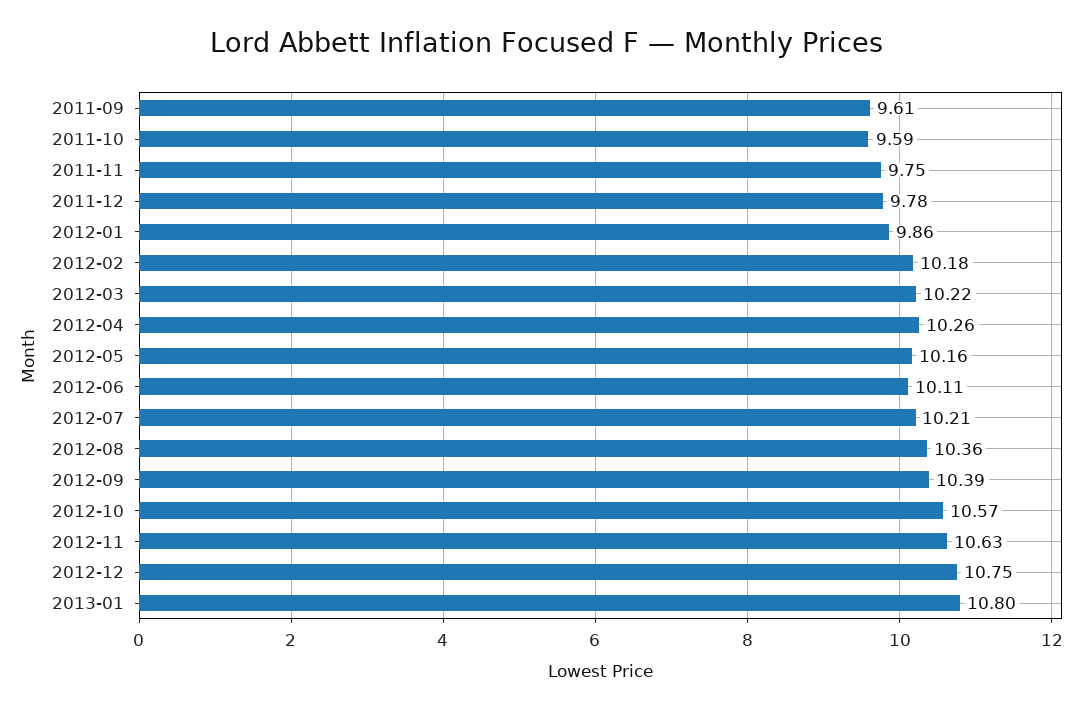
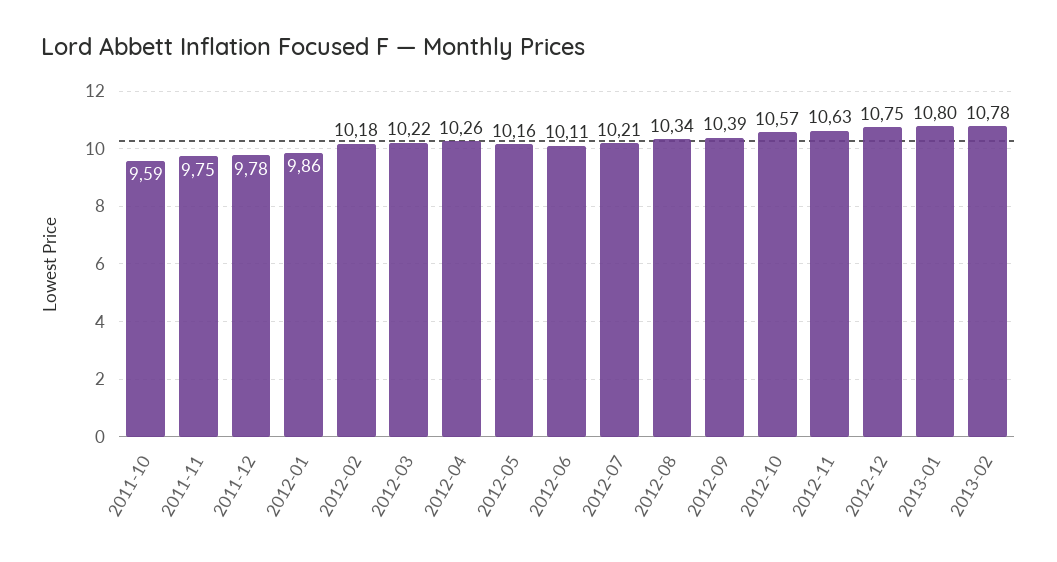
2011-09: 9.61 -> none
2012-08: 10.36 -> 10.34
2013-02: none -> 10.78

